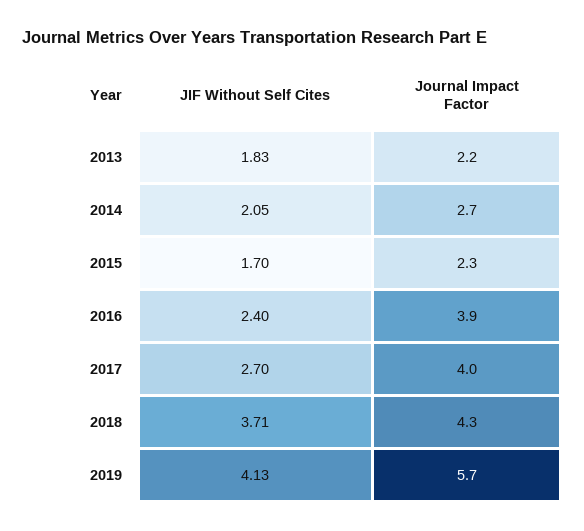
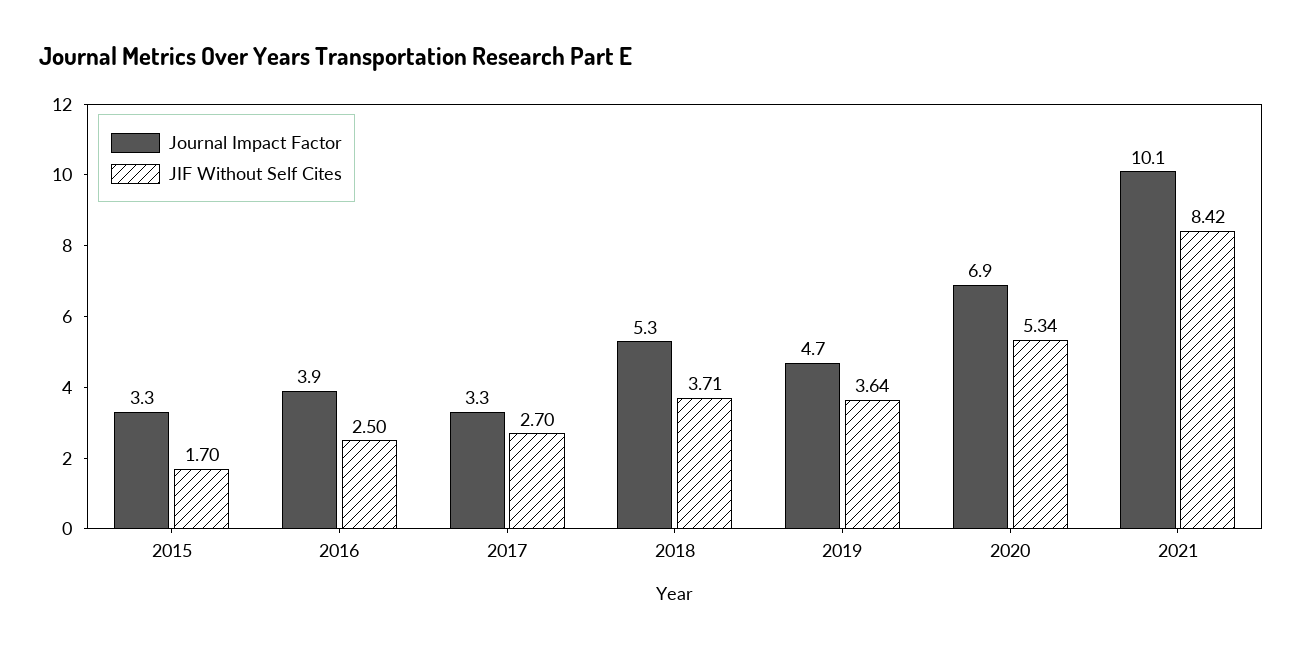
JIF Without Self Cites, 2013: 1.83 -> none
Journal Impact Factor, 2013: 2.2 -> none
JIF Without Self Cites, 2014: 2.05 -> none
Journal Impact Factor, 2014: 2.7 -> none
Journal Impact Factor, 2015: 2.3 -> 3.3
JIF Without Self Cites, 2016: 2.4 -> 2.5
Journal Impact Factor, 2017: 4 -> 3.3
Journal Impact Factor, 2018: 4.3 -> 5.3
JIF Without Self Cites, 2019: 4.13 -> 3.64
Journal Impact Factor, 2019: 5.7 -> 4.7
Journal Impact Factor, 2020: none -> 6.9
JIF Without Self Cites, 2020: none -> 5.34
Journal Impact Factor, 2021: none -> 10.1
JIF Without Self Cites, 2021: none -> 8.42

